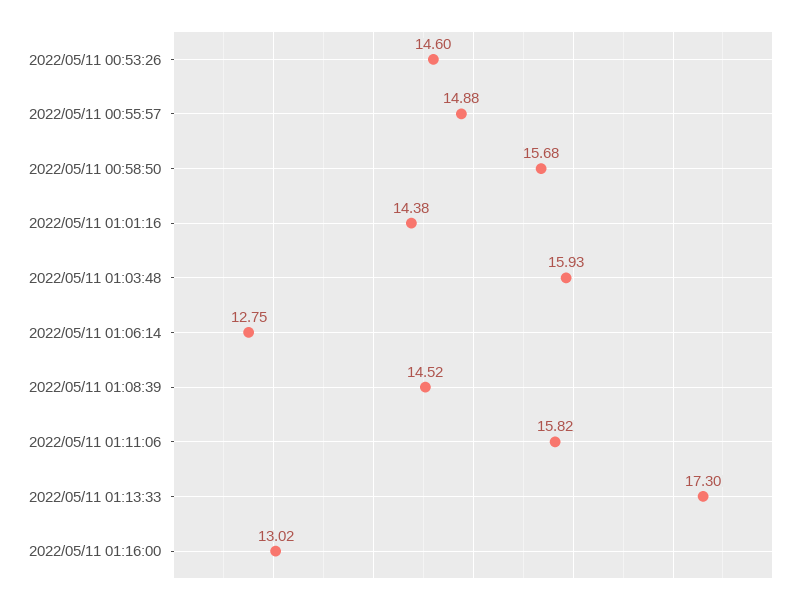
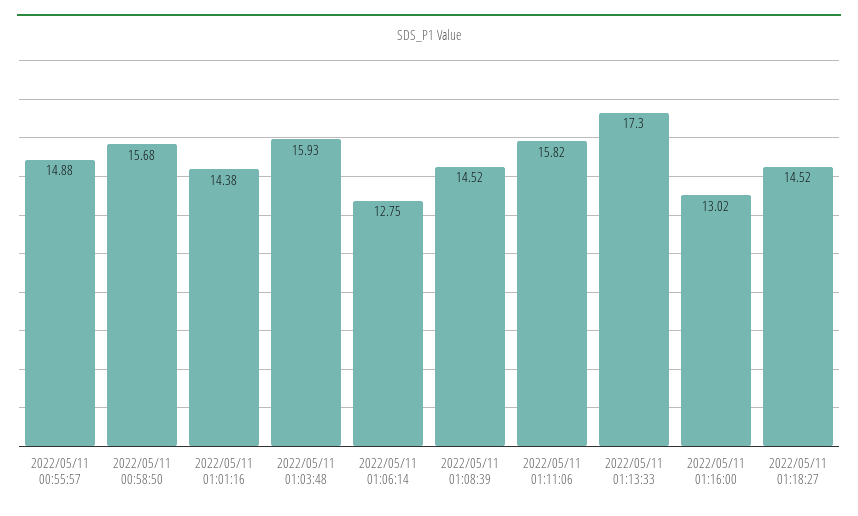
2022/05/11 00:53:26: 14.6 -> none
2022/05/11 01:18:27: none -> 14.52

